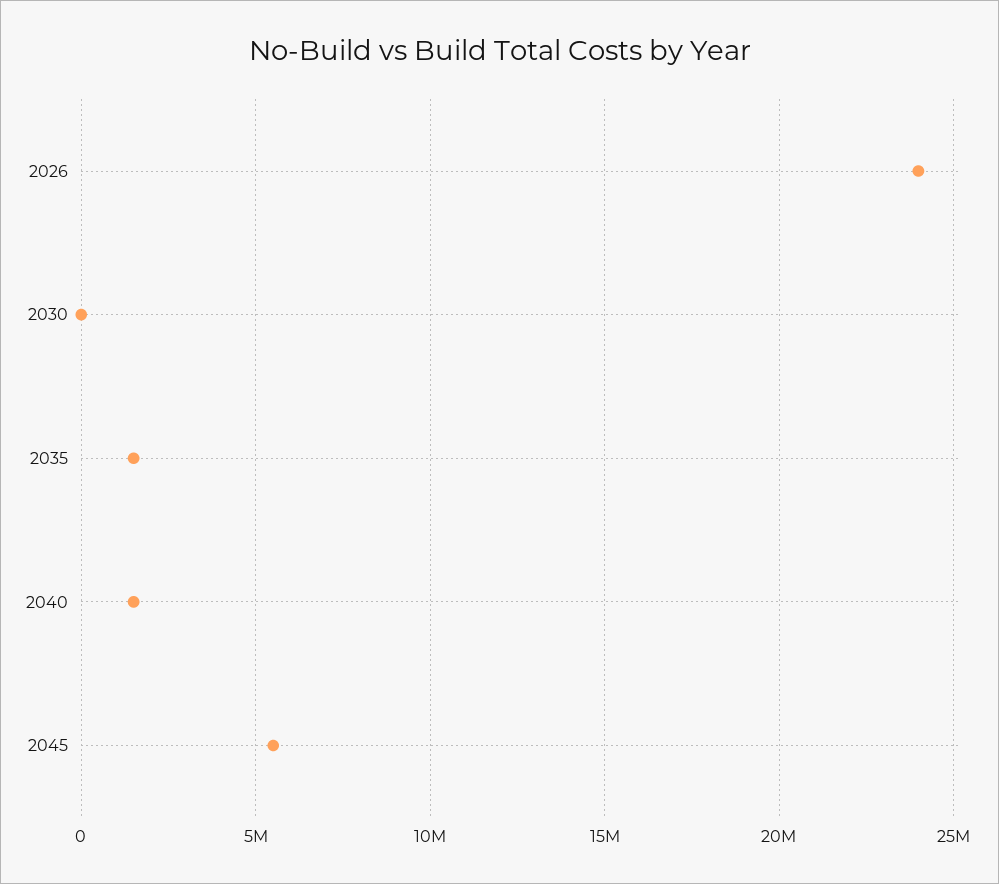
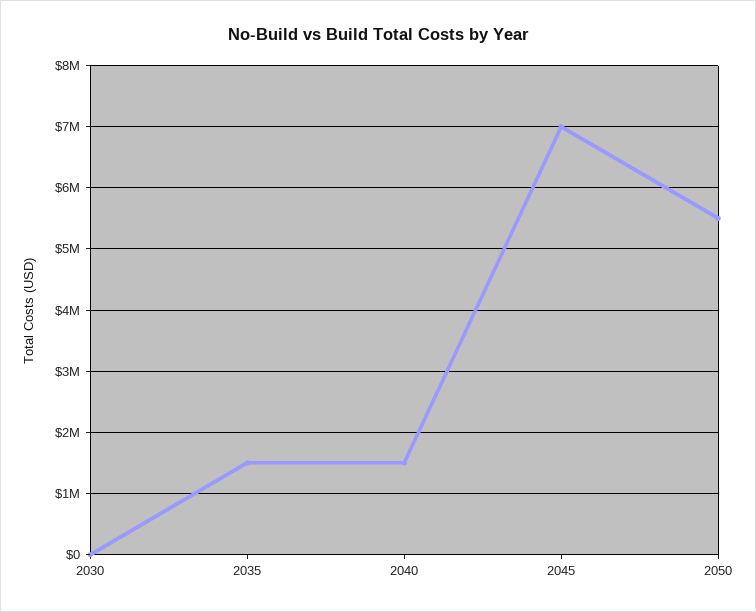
2026: 24000000 -> none
2045: 5500000 -> 7000000
2050: none -> 5500000

